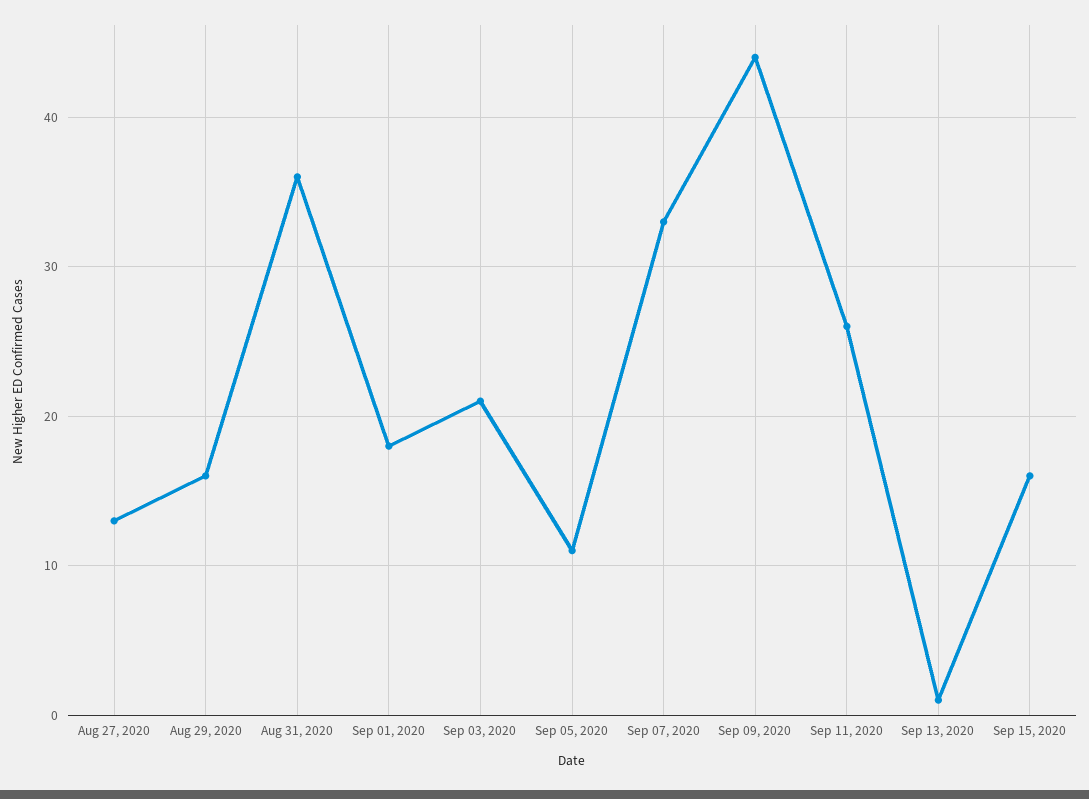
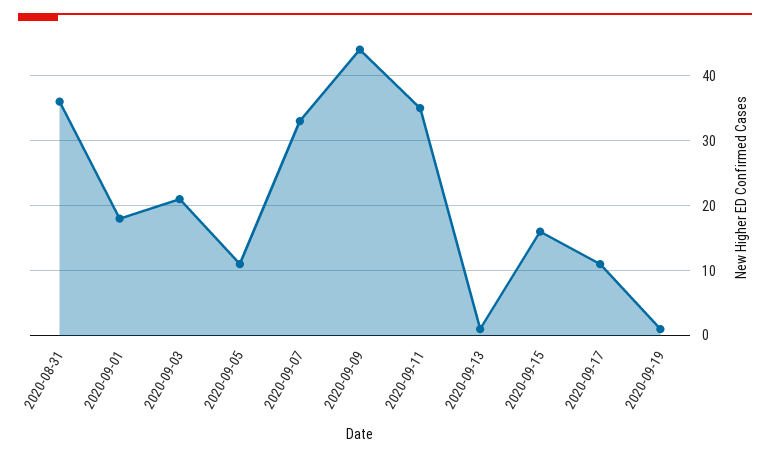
Aug 27, 2020: 13 -> none
Aug 29, 2020: 16 -> none
Sep 11, 2020: 26 -> 35
2020-09-17: none -> 11
2020-09-19: none -> 1

